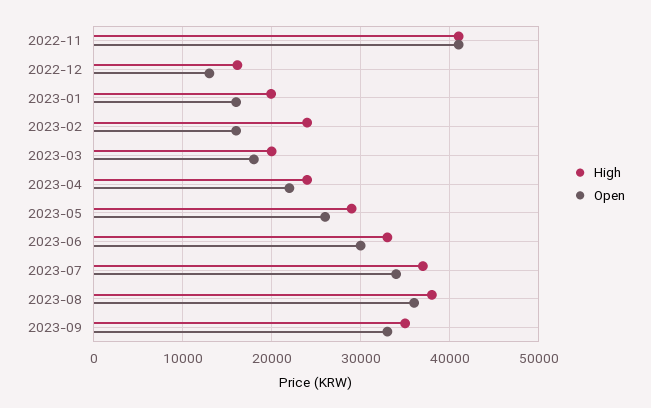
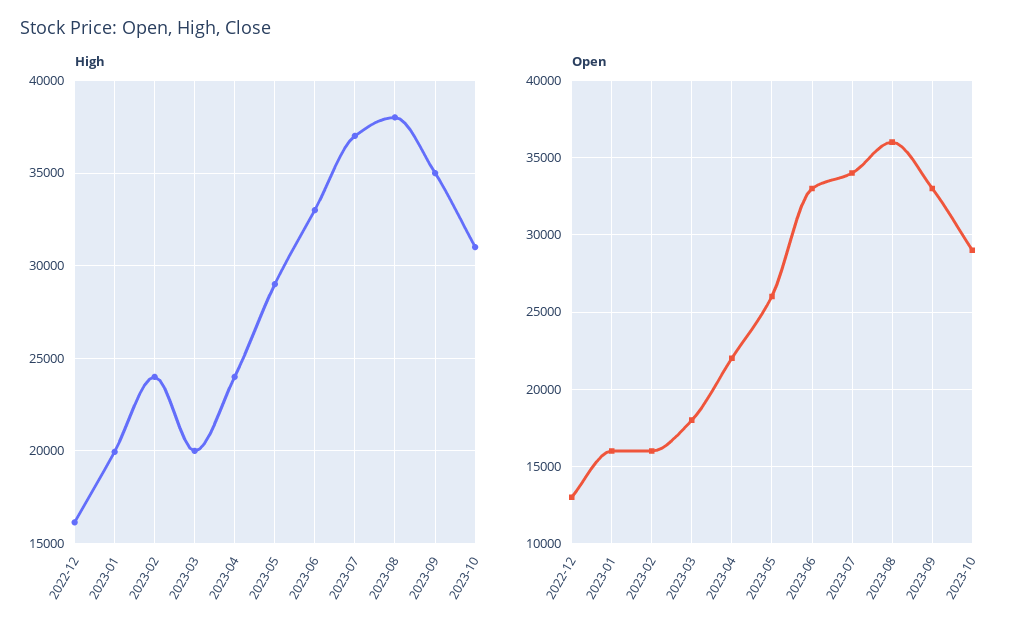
High, 2022-11: 41000 -> none
Open, 2022-11: 41000 -> none
Open, 2023-06: 30000 -> 33000
High, 2023-10: none -> 31000
Open, 2023-10: none -> 29000

